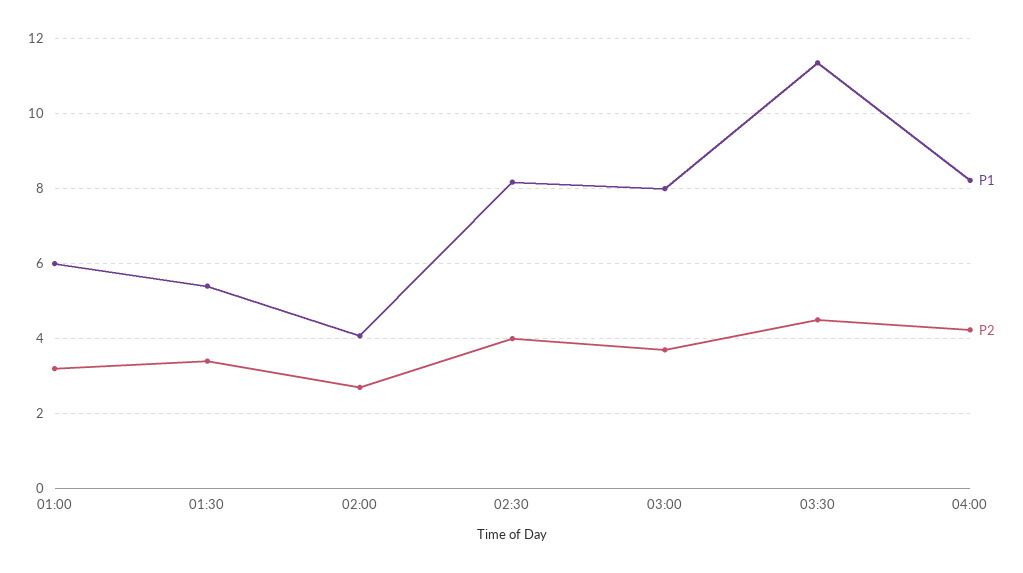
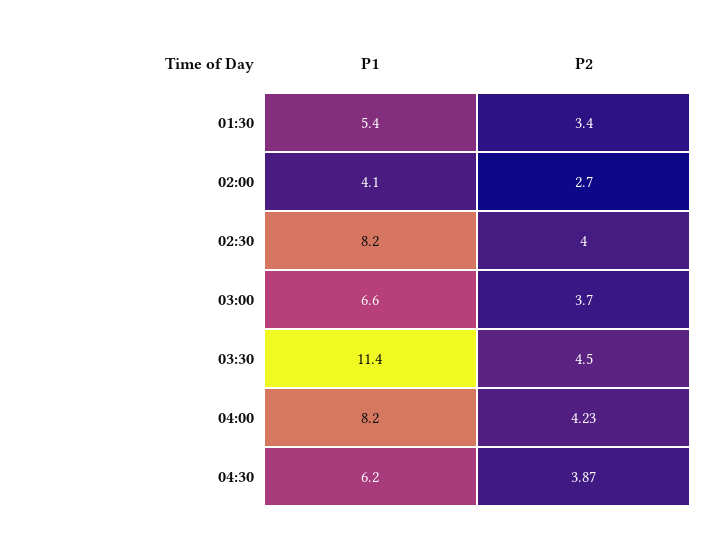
P1, 01:00: 6 -> none
P2, 01:00: 3.2 -> none
P1, 03:00: 8 -> 6.6
P1, 04:30: none -> 6.2
P2, 04:30: none -> 3.87

